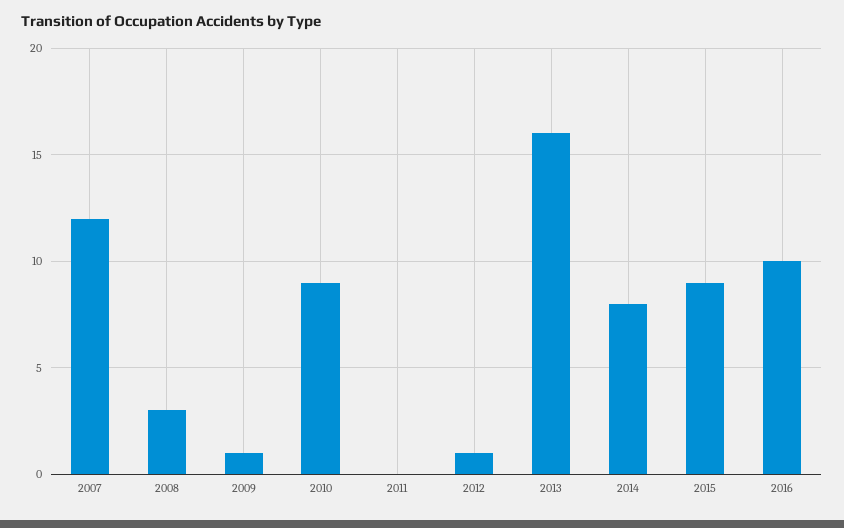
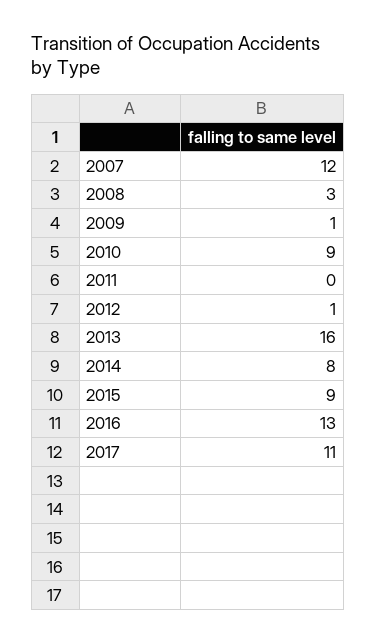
2016: 10 -> 13
2017: none -> 11

